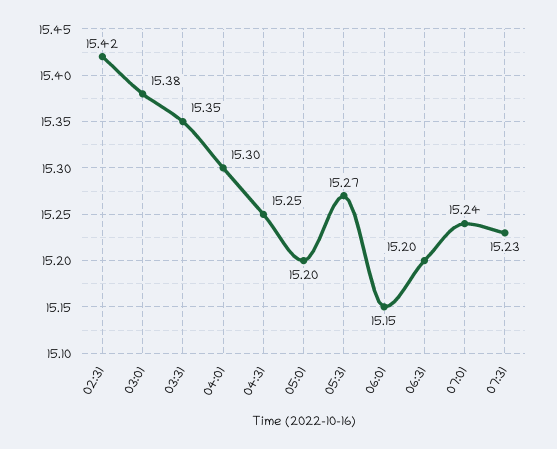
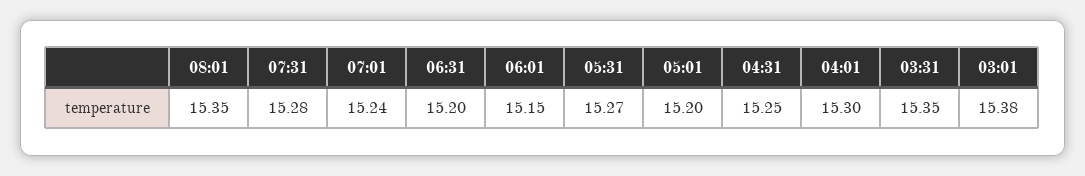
02:31: 15.42 -> none
07:31: 15.23 -> 15.28
08:01: none -> 15.35

